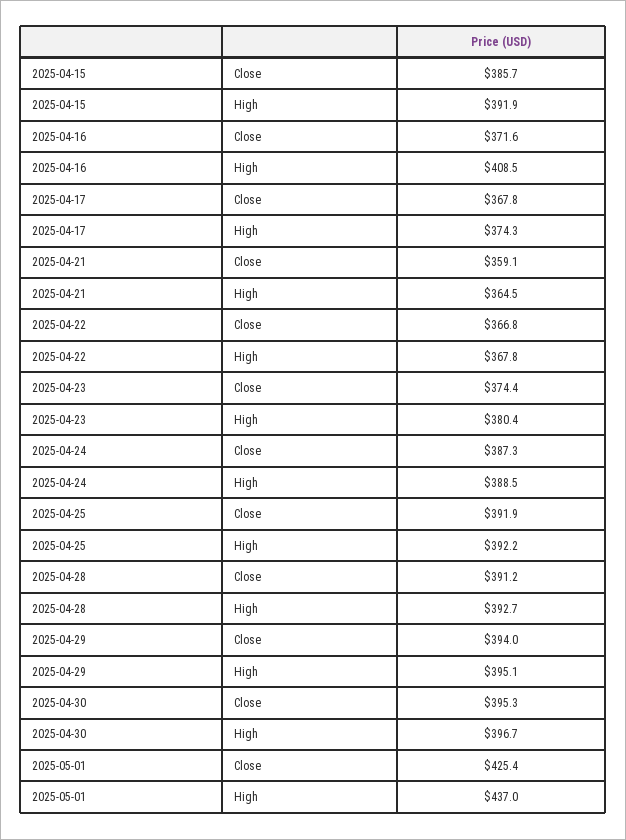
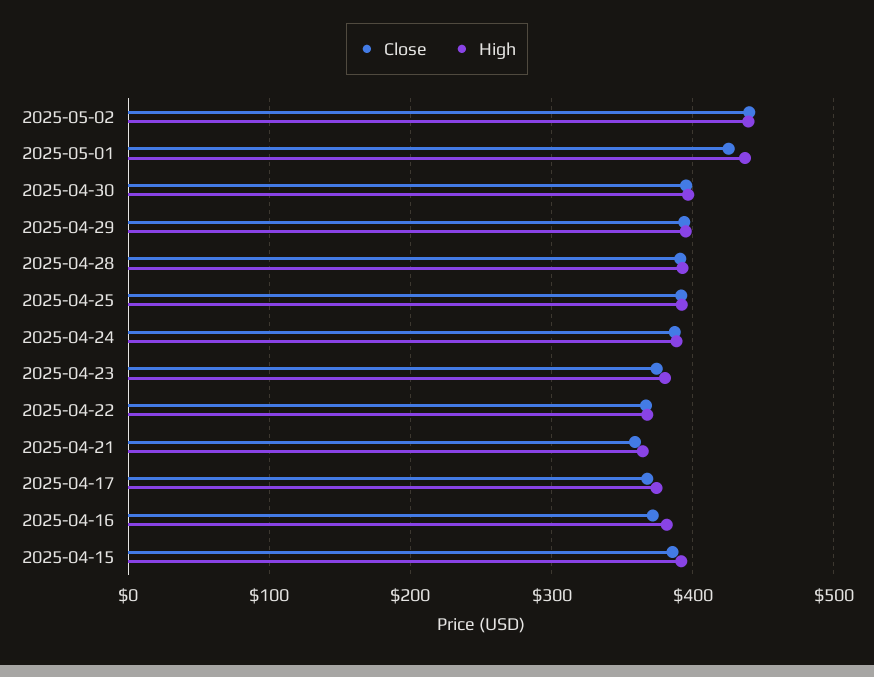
High, 2025-04-16: 408.5 -> 380
Close, 2025-05-02: none -> 440
High, 2025-05-02: none -> 440

